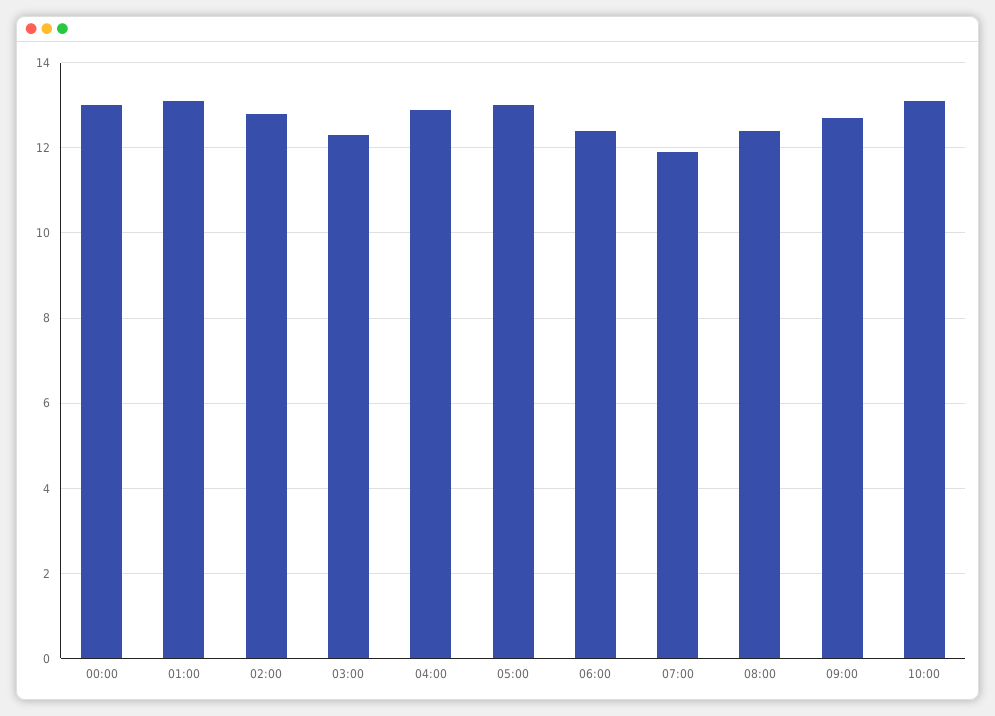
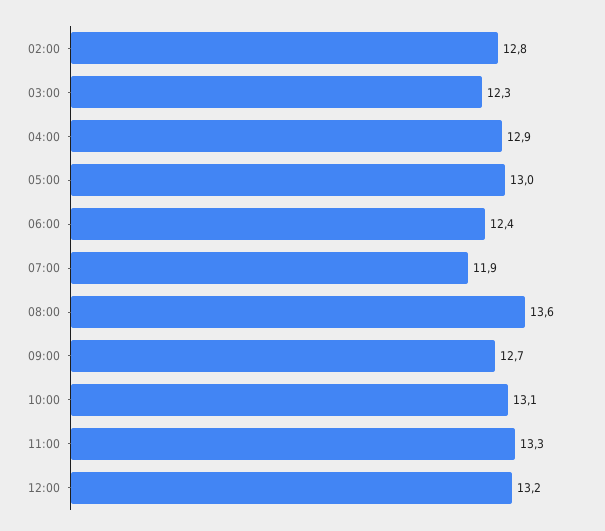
00:00: 13 -> none
01:00: 13 -> none
08:00: 12.5 -> 13.6
11:00: none -> 13.3
12:00: none -> 13.2

